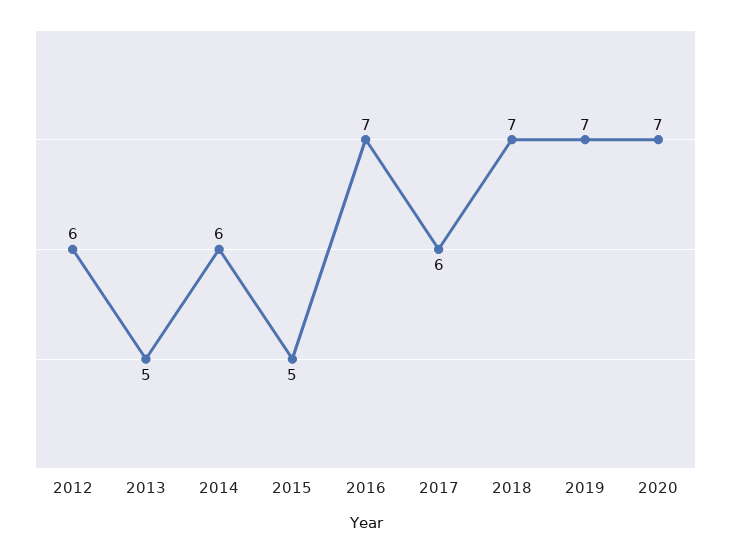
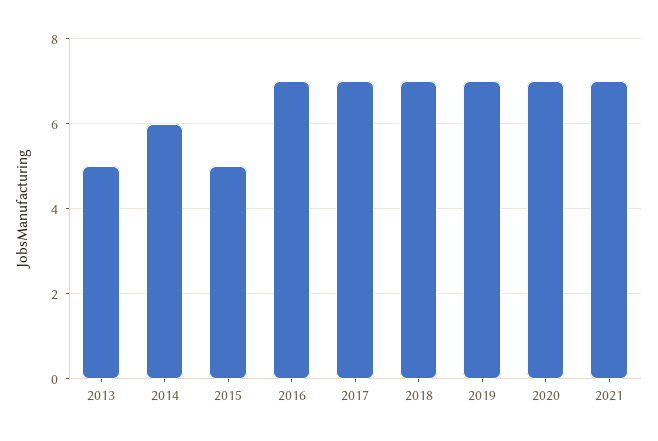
2012: 6 -> none
2017: 6 -> 7
2021: none -> 7

